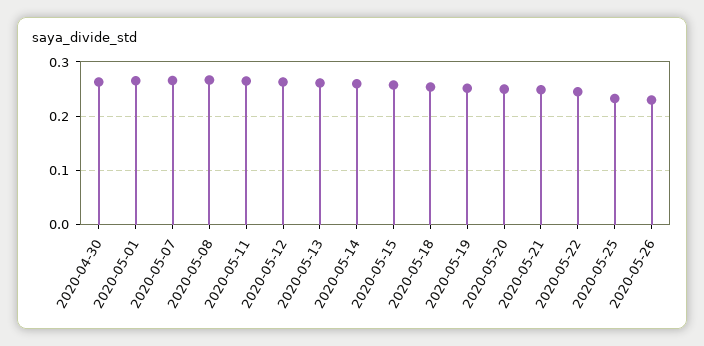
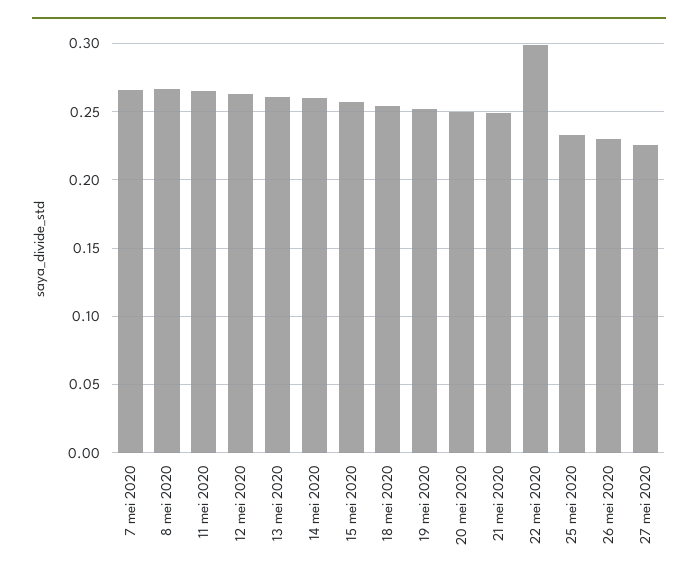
2020-04-30: 0.26 -> none
2020-05-01: 0.26 -> none
2020-05-22: 0.24 -> 0.3
27 mei 2020: none -> 0.225

